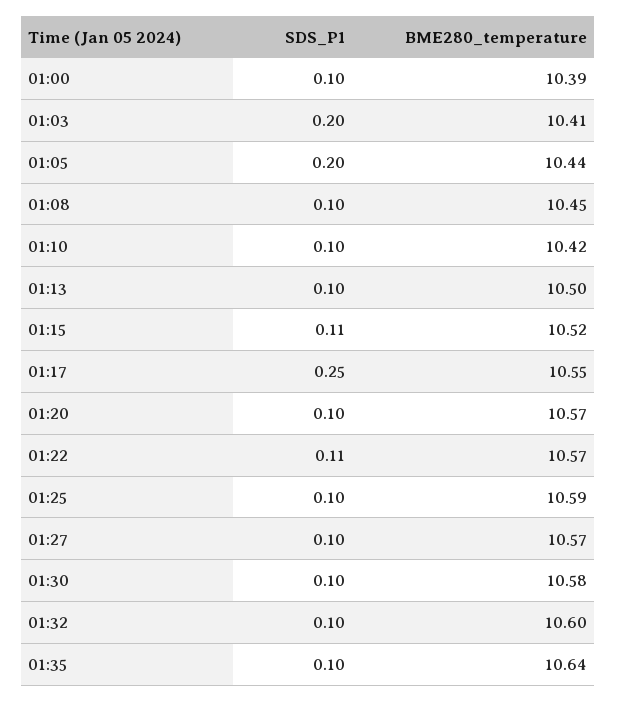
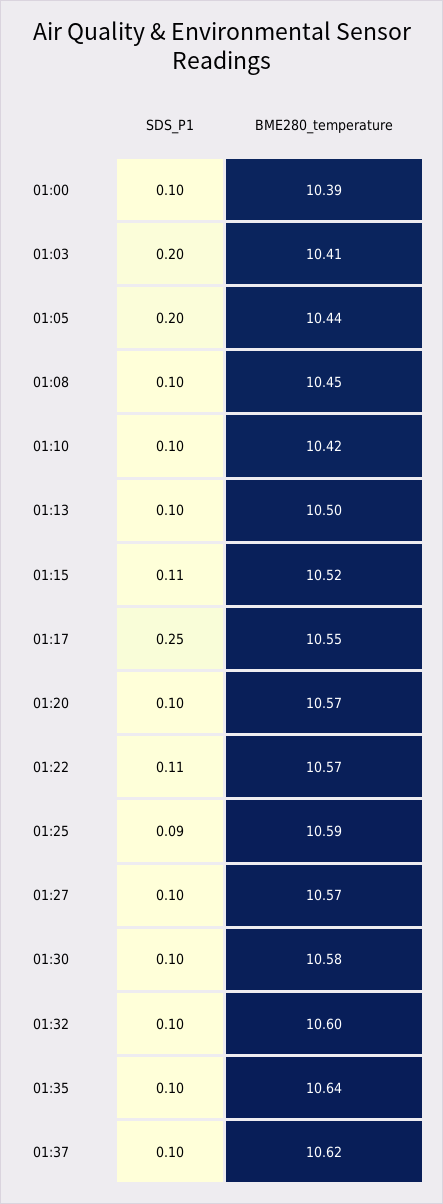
SDS_P1, 01:25: 0.1 -> 0.09
SDS_P1, 01:37: none -> 0.1
BME280_temperature, 01:37: none -> 10.62

